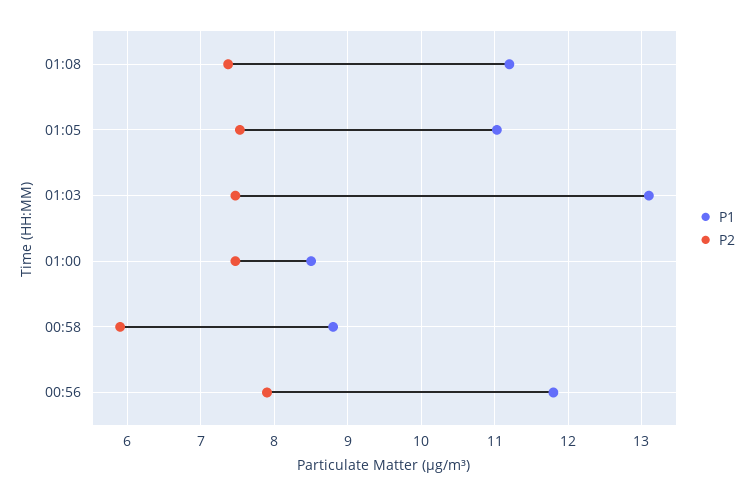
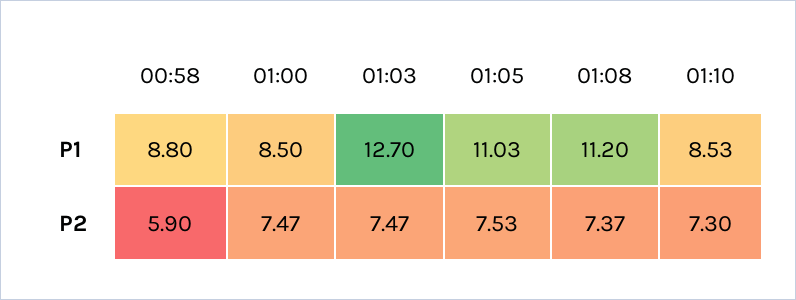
P1, 01:03: 13.1 -> 12.7
P1, 00:56: 11.8 -> none
P2, 00:56: 7.9 -> none
P1, 01:10: none -> 8.53
P2, 01:10: none -> 7.3

